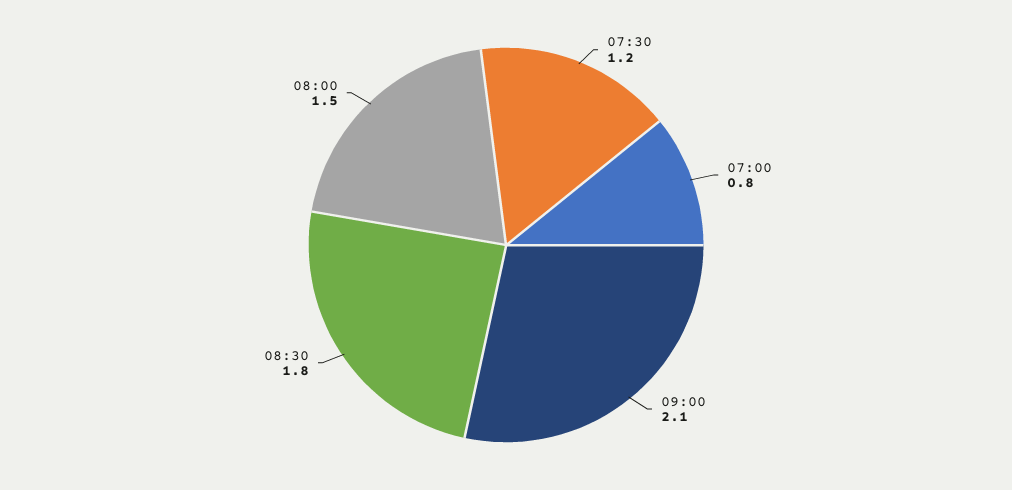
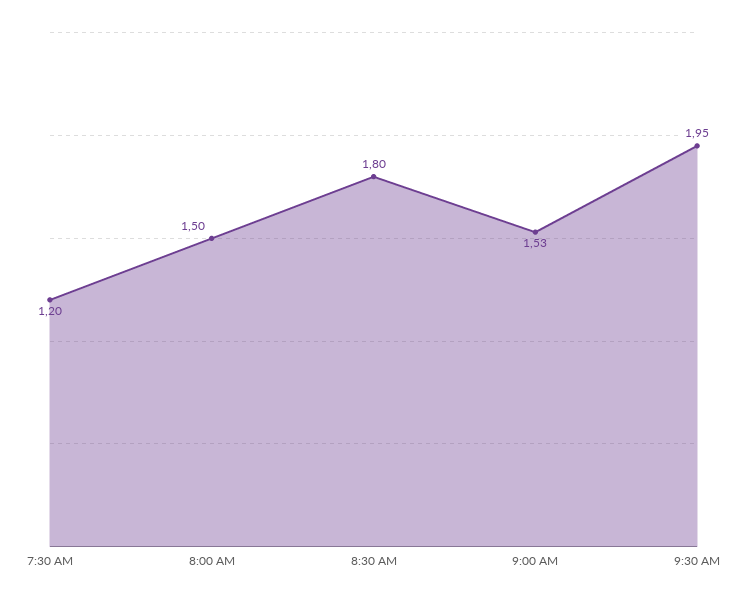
07:00: 0.8 -> none
09:00: 2.1 -> 1.53
9:30 AM: none -> 1.95

